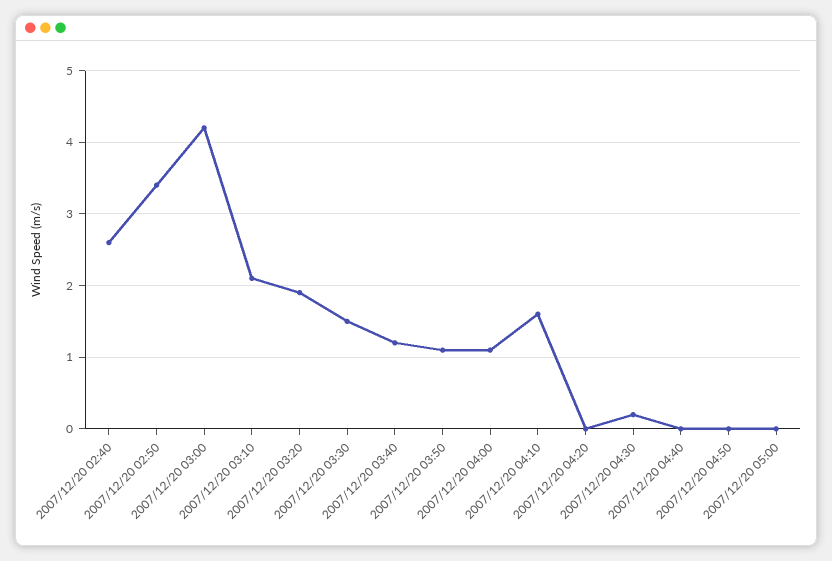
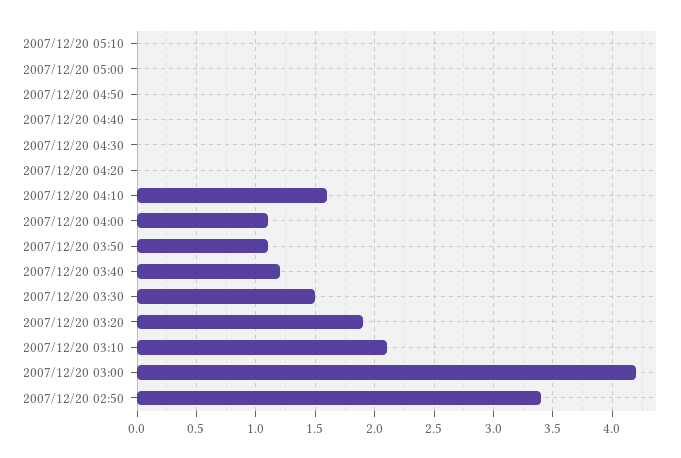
2007/12/20 02:40: 2.6 -> none
2007/12/20 04:30: 0.2 -> 0
2007/12/20 05:10: none -> 0

